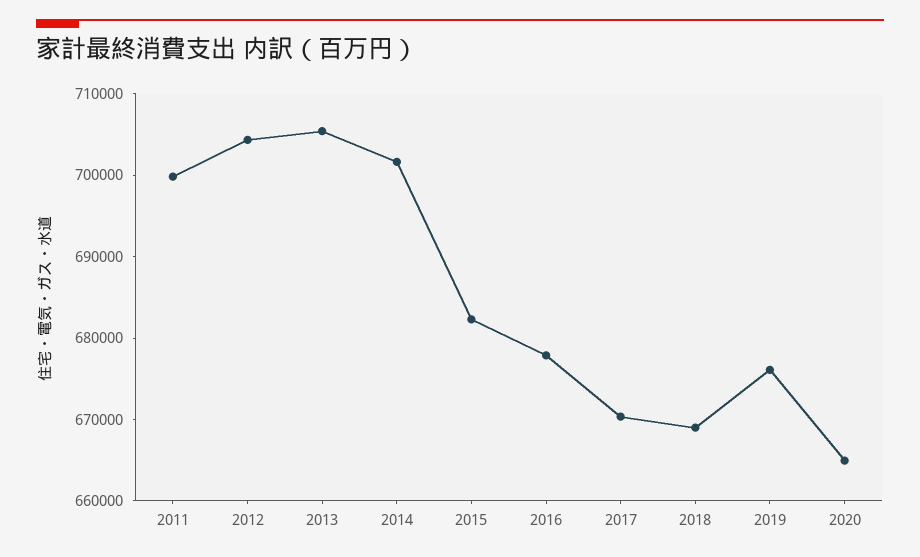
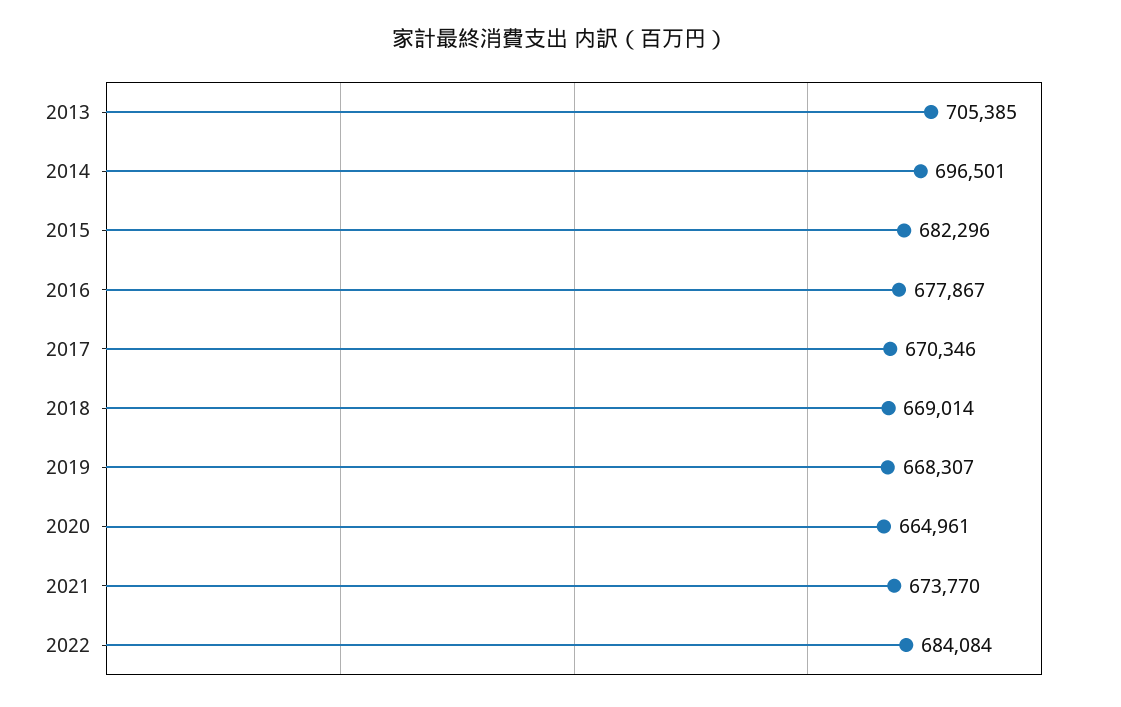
2011: 700000 -> none
2012: 704000 -> none
2014: 702000 -> 696501
2019: 676000 -> 668307
2021: none -> 673770
2022: none -> 684084

